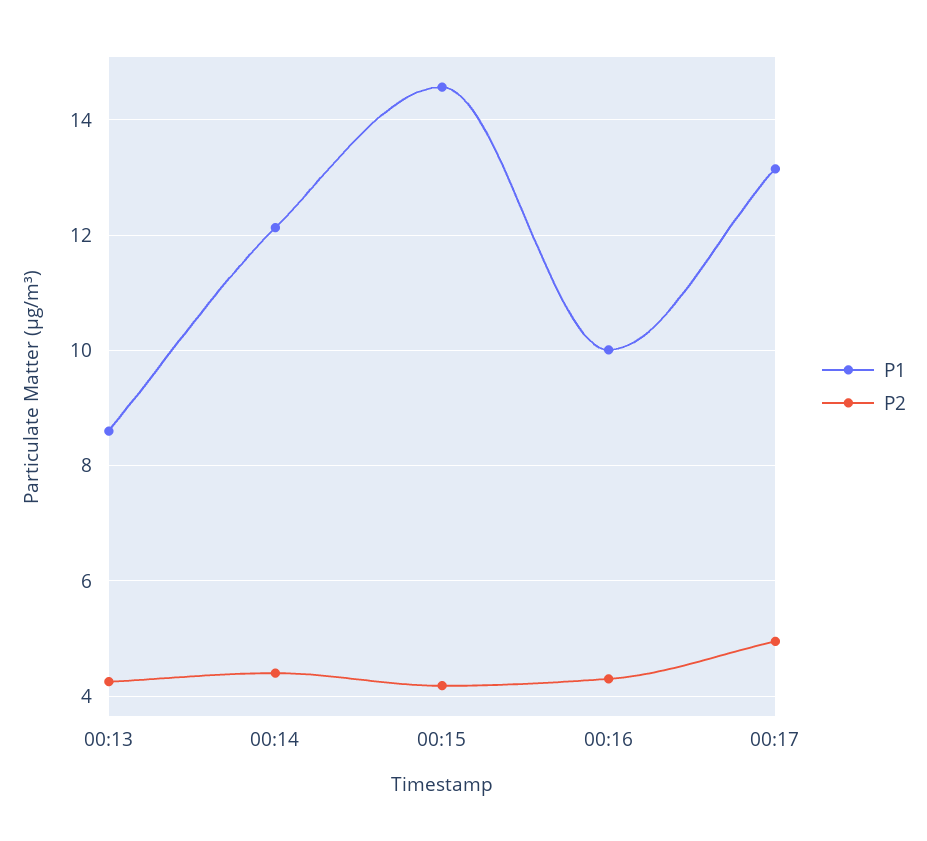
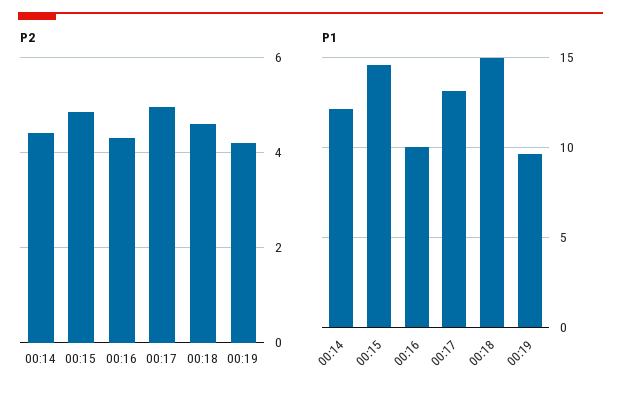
P1, 00:13: 8.6 -> none
P2, 00:13: 4.2 -> none
P2, 00:15: 4.2 -> 4.8
P2, 00:18: none -> 4.6
P2, 00:19: none -> 4.2
P1, 00:18: none -> 15
P1, 00:19: none -> 9.5

